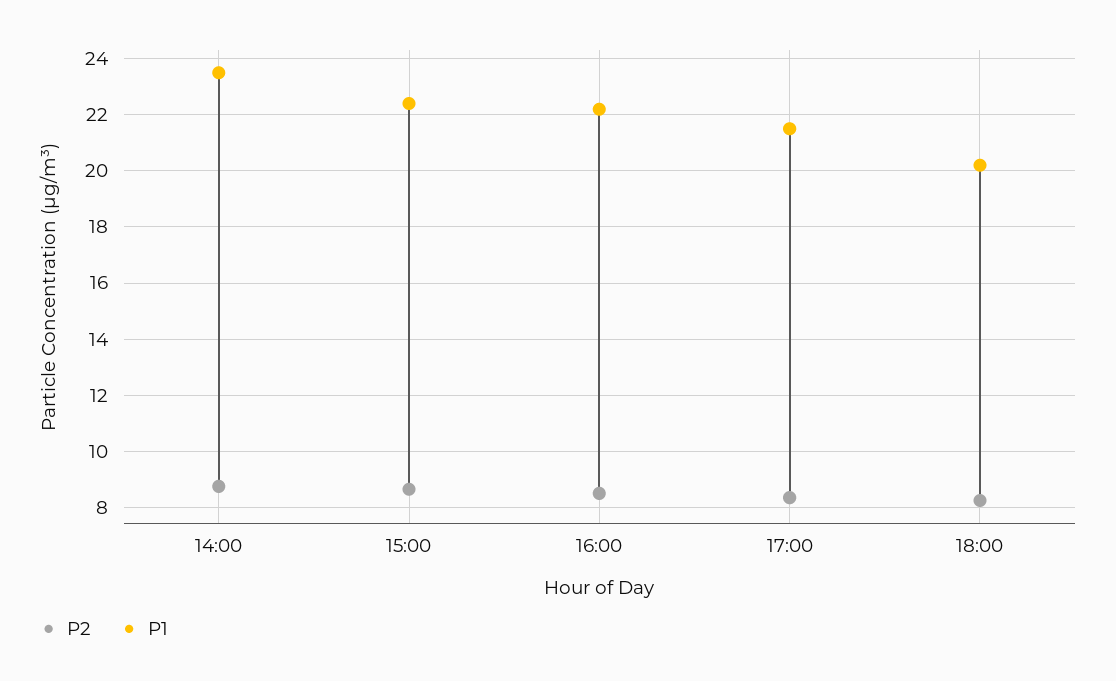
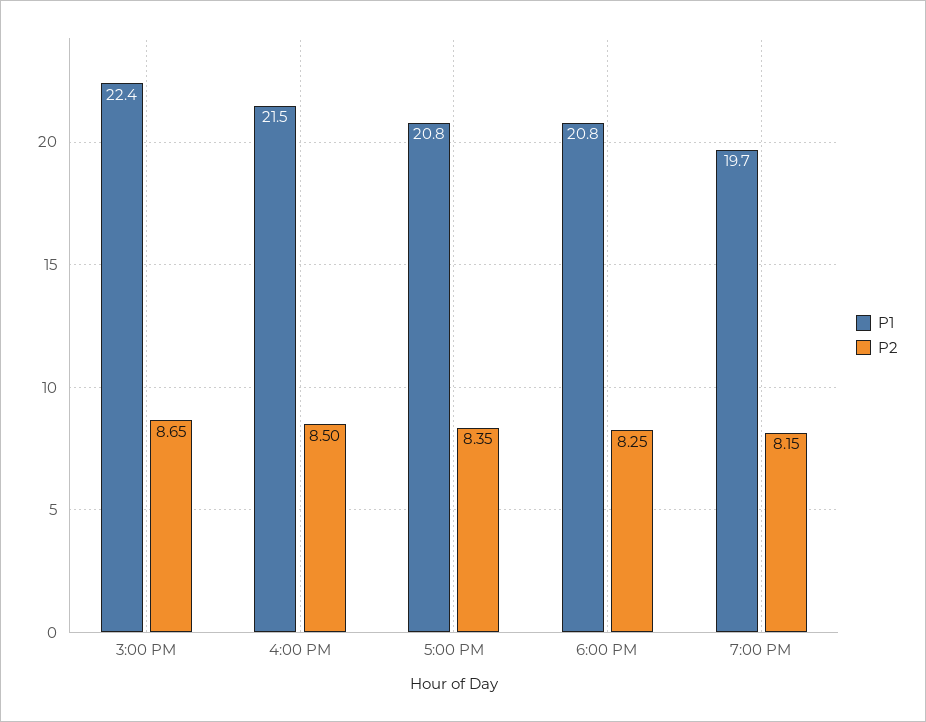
P2, 14:00: 8.75 -> none
P1, 14:00: 23.5 -> none
P1, 16:00: 22.25 -> 21.5
P1, 17:00: 21.5 -> 20.8
P1, 18:00: 20.25 -> 20.8
P1, 7:00 PM: none -> 19.7
P2, 7:00 PM: none -> 8.15

